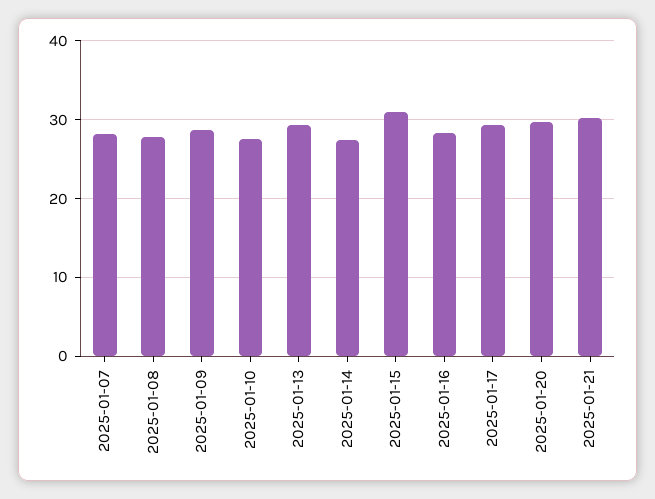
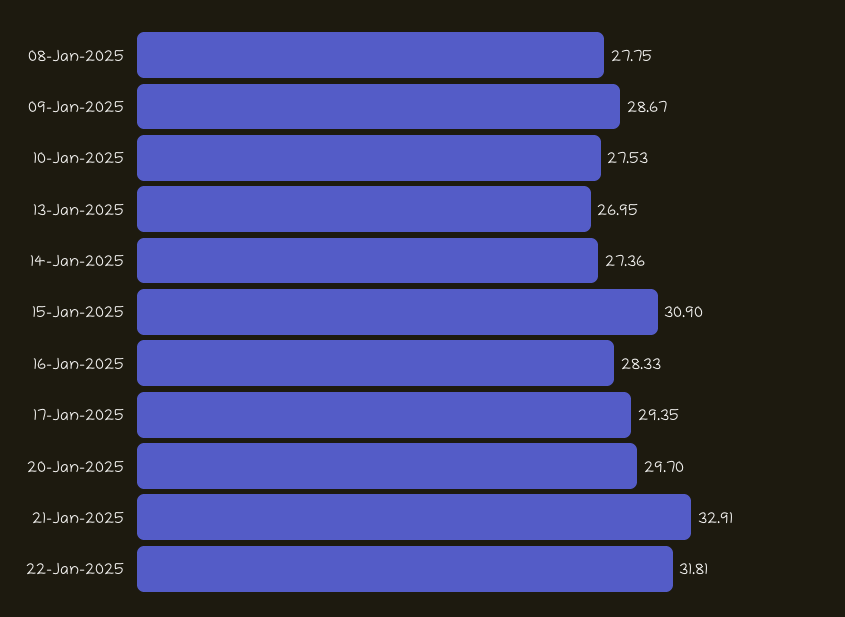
2025-01-07: 28 -> none
2025-01-13: 29 -> 26.95
2025-01-21: 30 -> 32.91
22-Jan-2025: none -> 31.81

